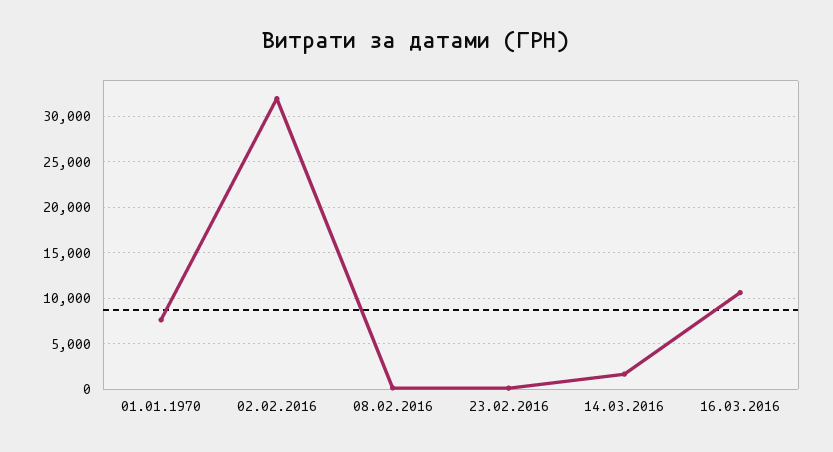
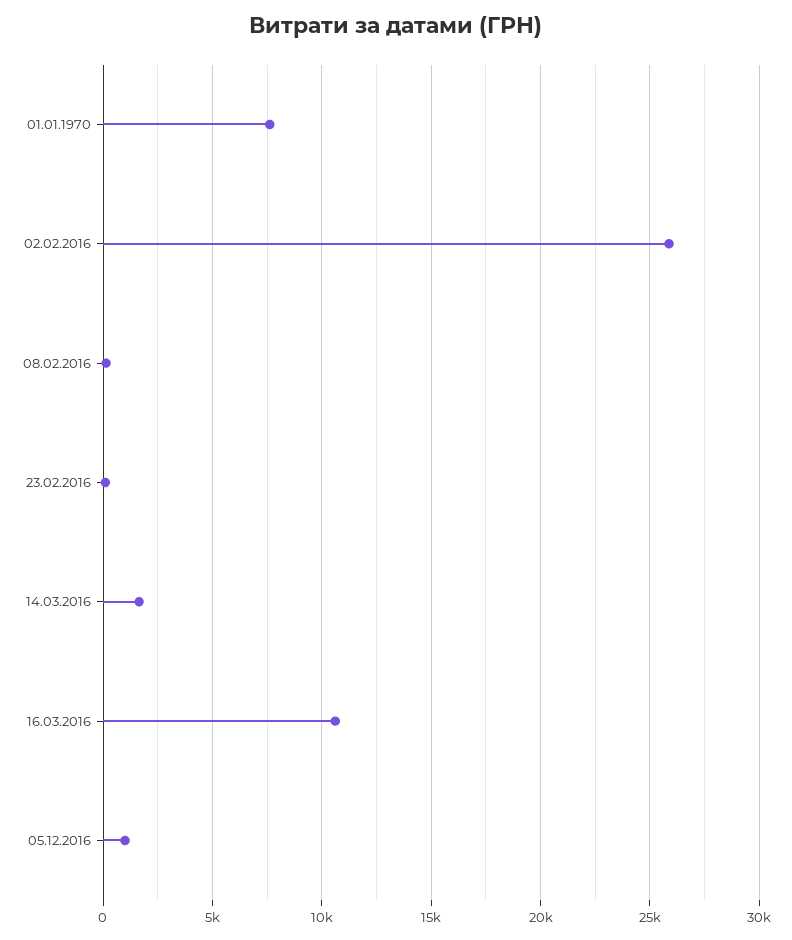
02.02.2016: 32000 -> 26000
05.12.2016: none -> 1000

